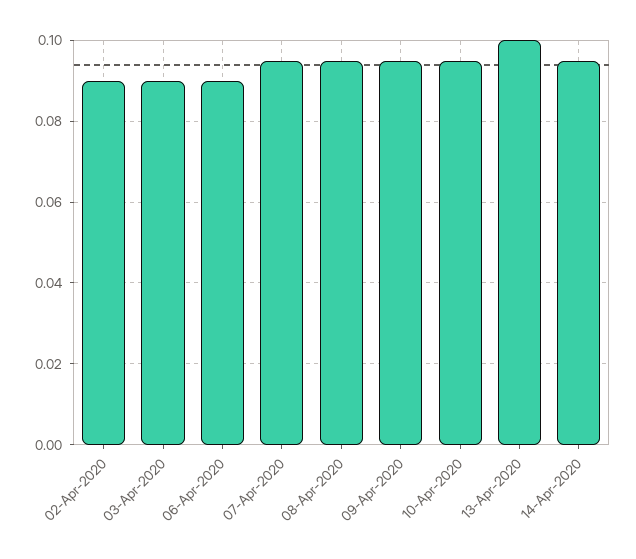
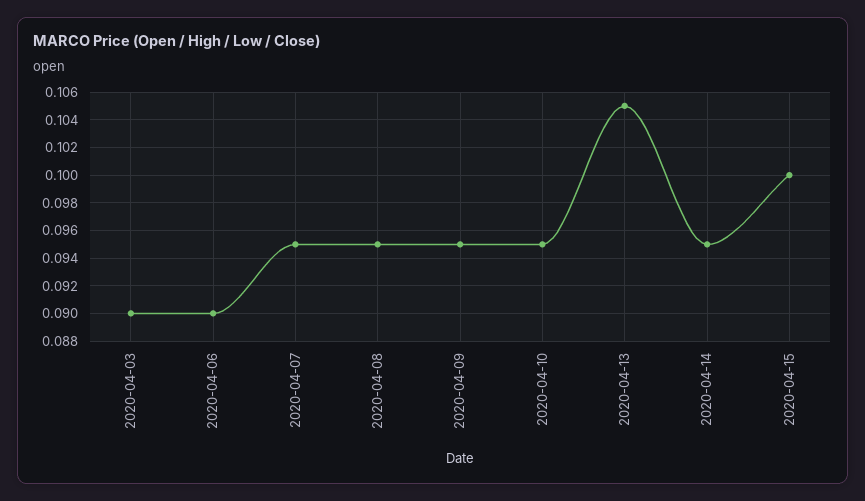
02-Apr-2020: 0.09 -> none
13-Apr-2020: 0.1 -> 0.105
2020-04-15: none -> 0.1

